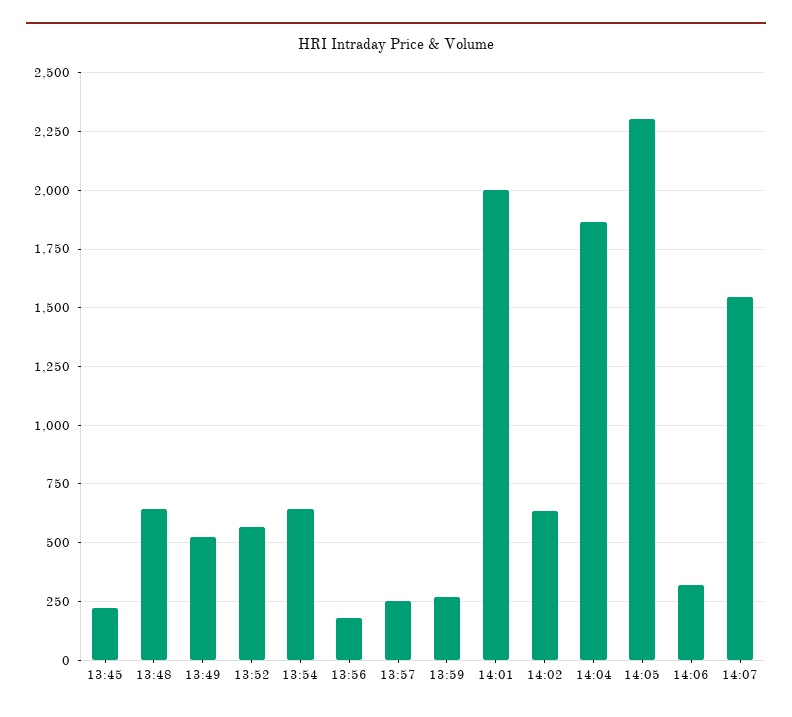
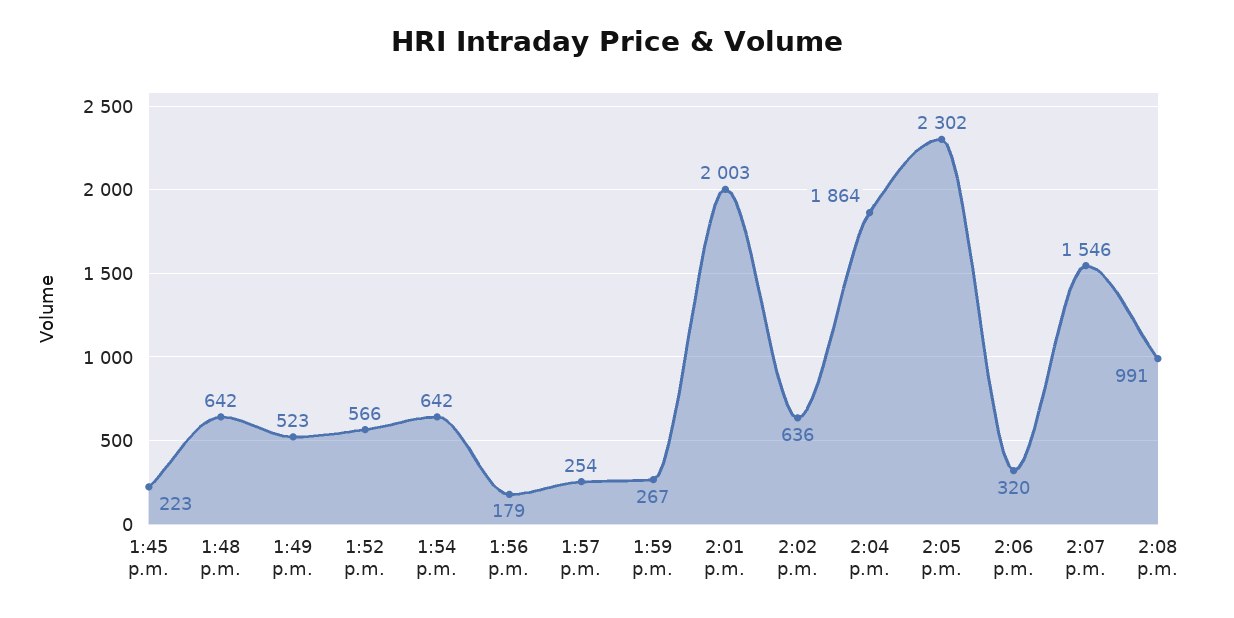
2:08 p.m.: none -> 991

